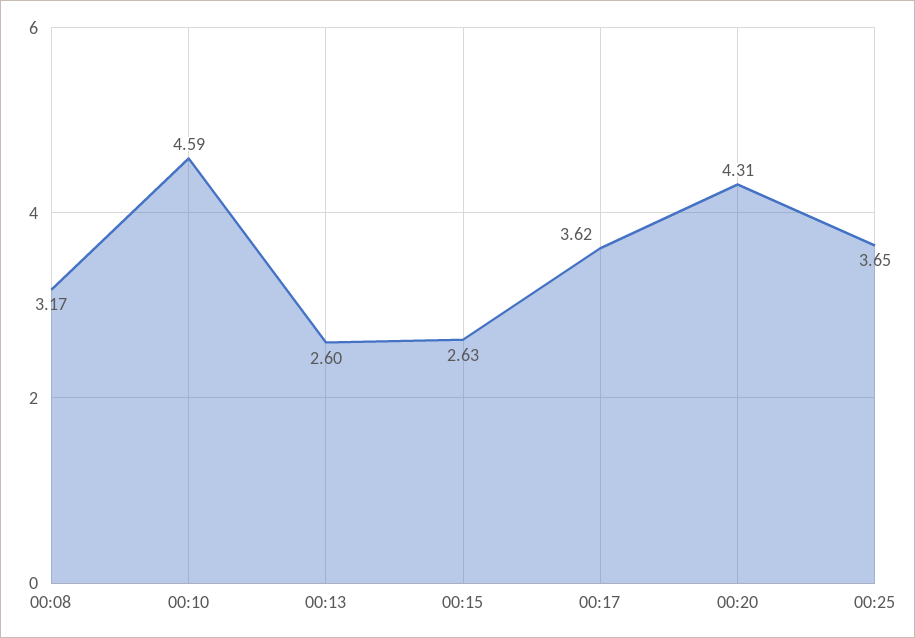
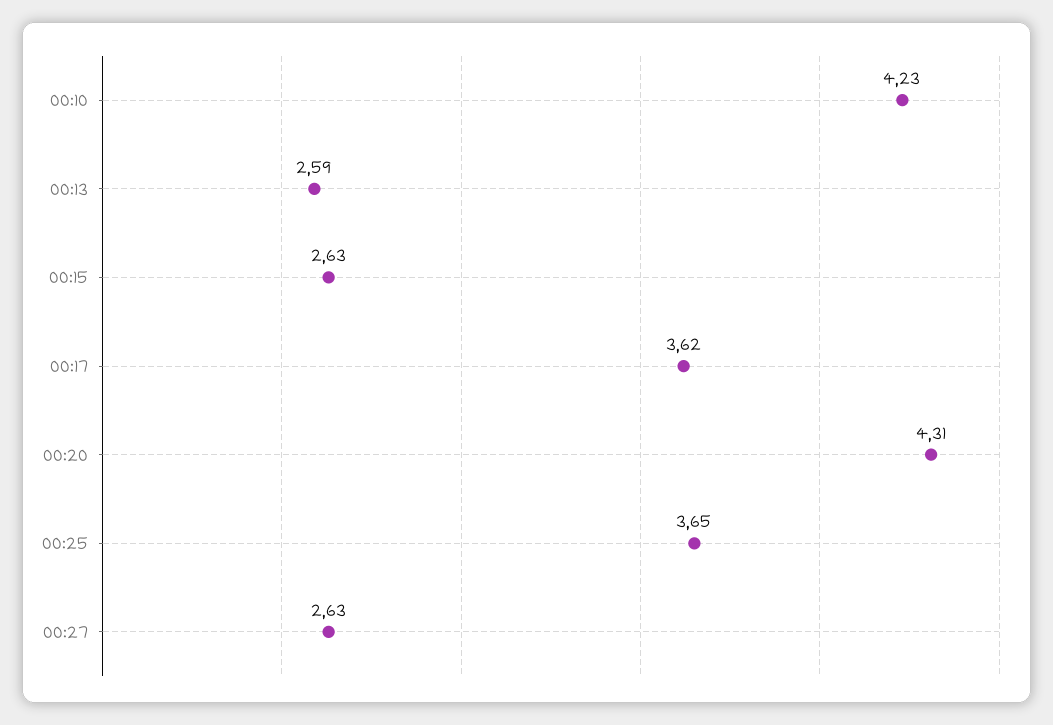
00:08: 3.17 -> none
00:10: 4.59 -> 4.23
00:13: 2.6 -> 2.59
00:27: none -> 2.63

